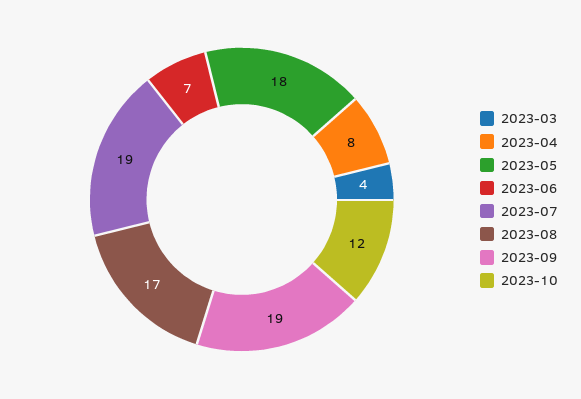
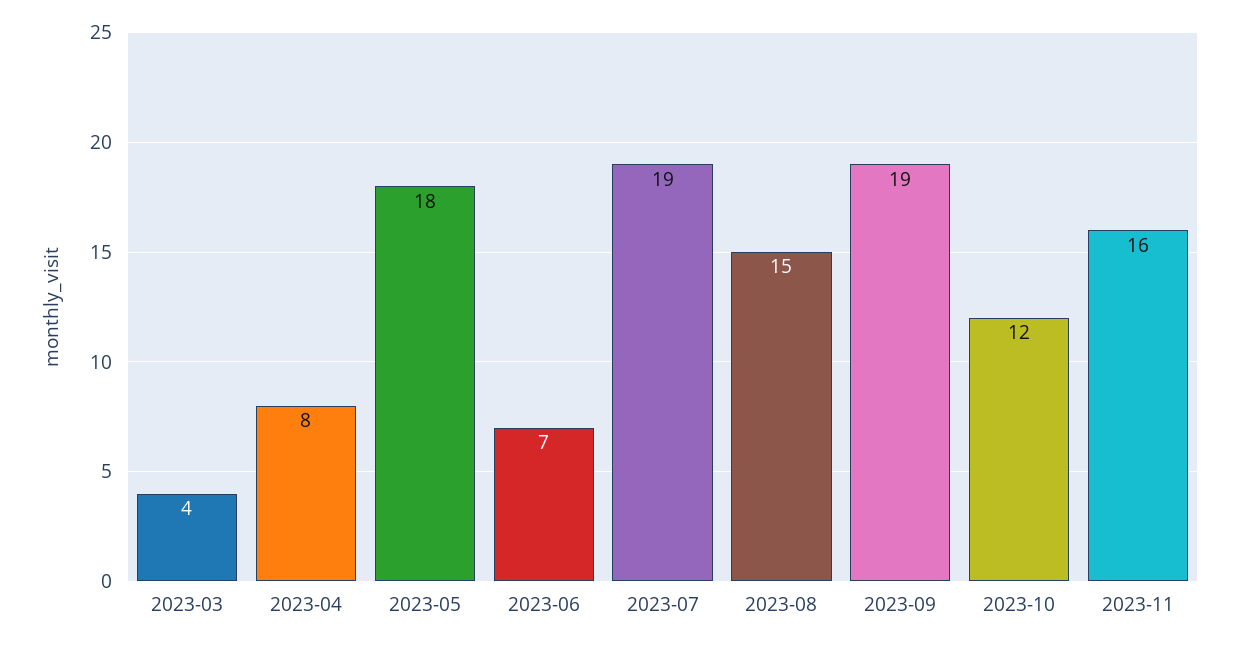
2023-08: 17 -> 15
2023-11: none -> 16

